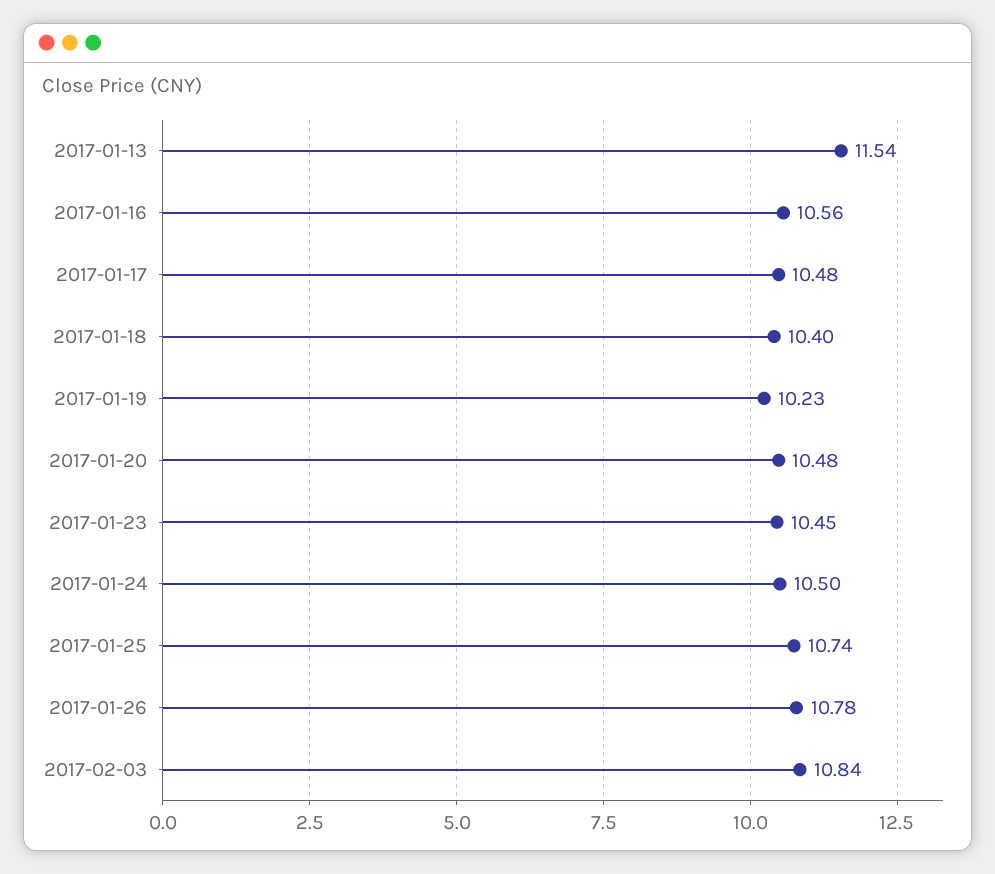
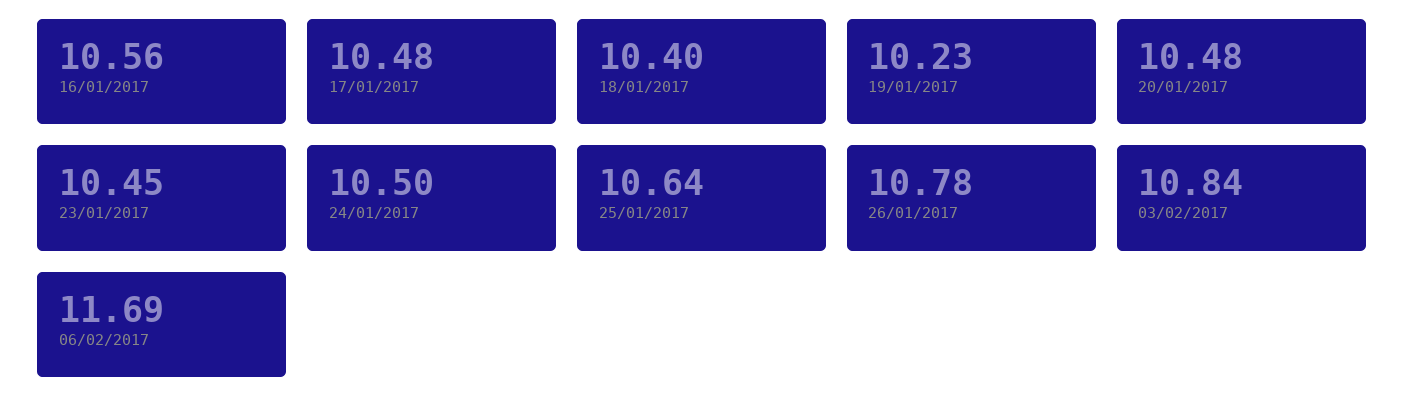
2017-01-13: 11.54 -> none
2017-01-25: 10.74 -> 10.64
06/02/2017: none -> 11.69

